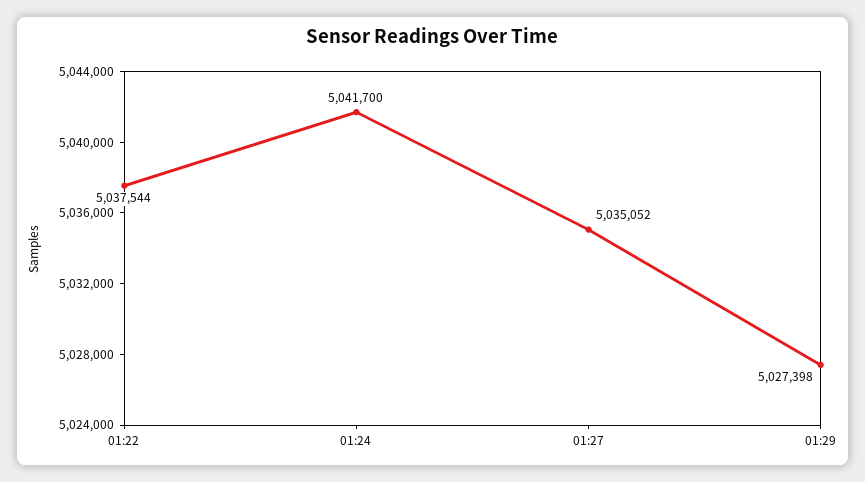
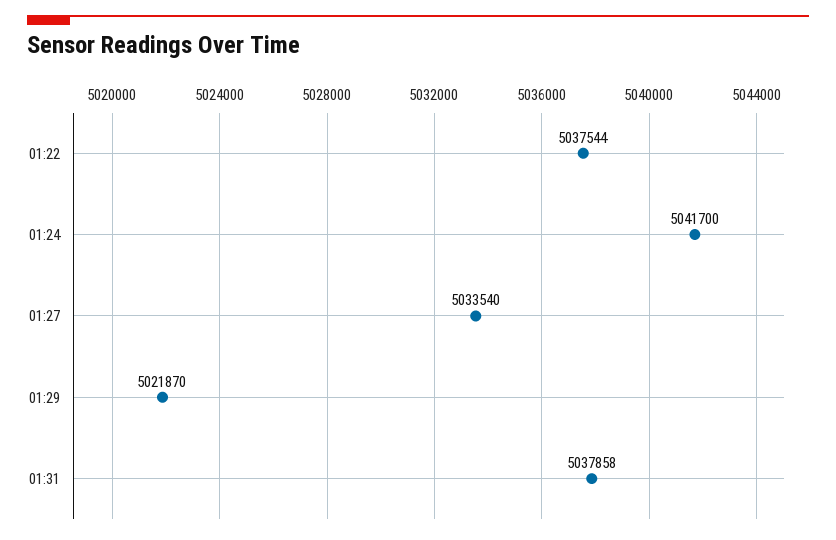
01:27: 5035052 -> 5033540
01:29: 5027398 -> 5021870
01:31: none -> 5037858

